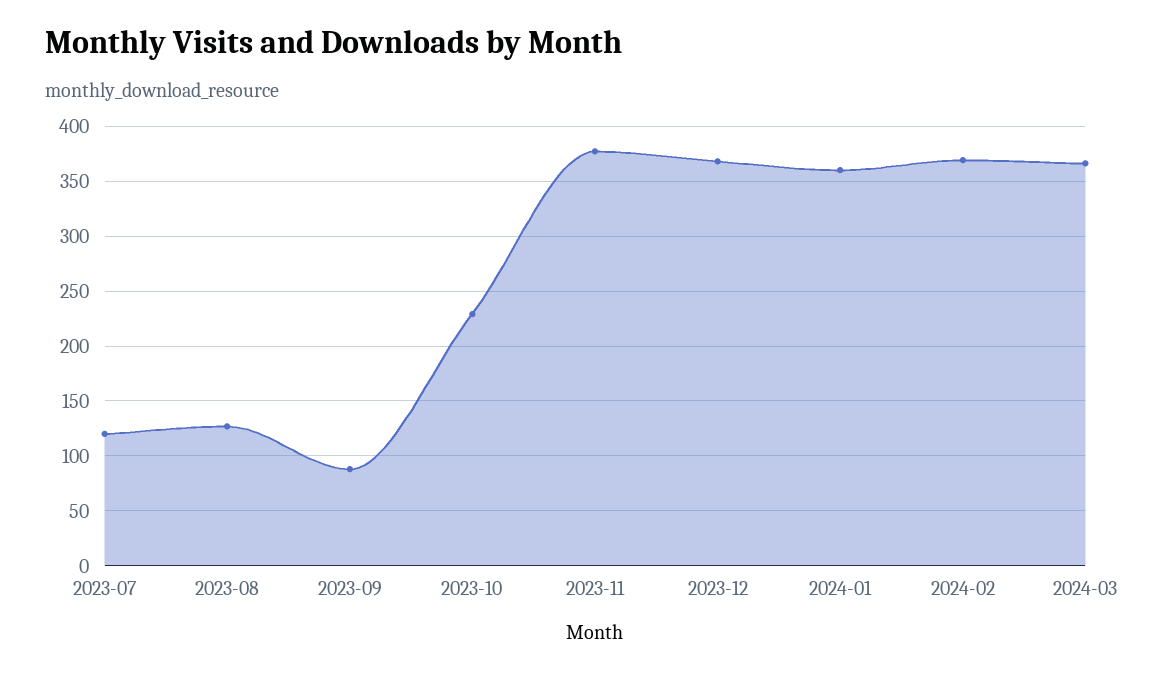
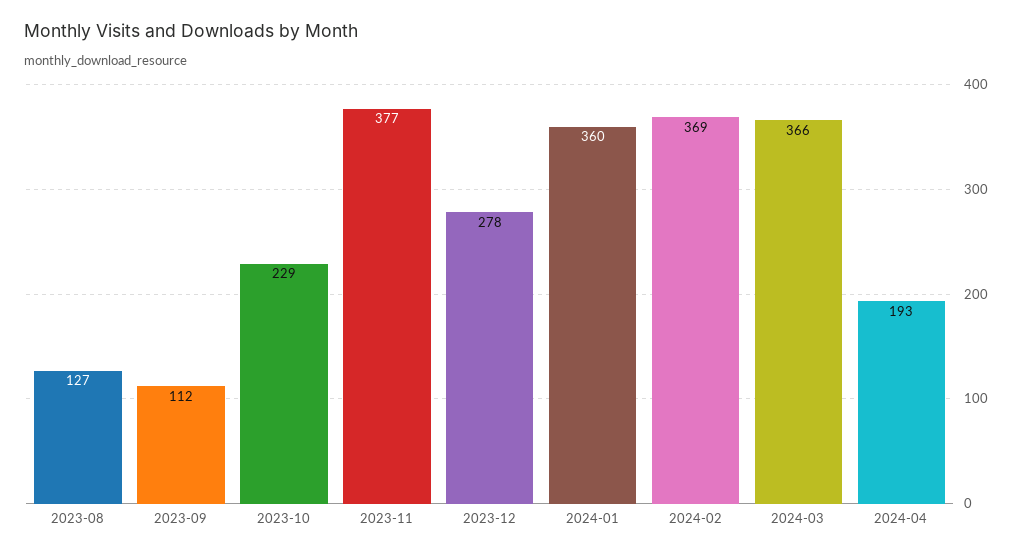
2023-07: 120 -> none
2023-09: 90 -> 112
2023-12: 370 -> 278
2024-04: none -> 193

